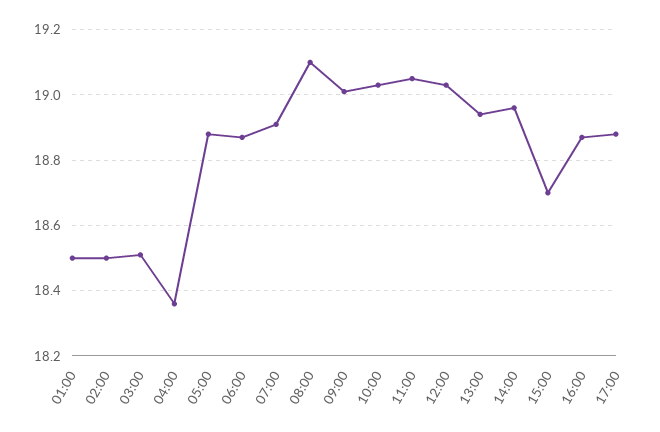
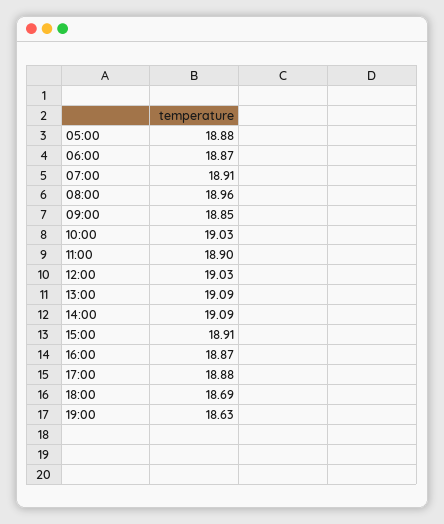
01:00: 18.5 -> none
02:00: 18.5 -> none
03:00: 18.5 -> none
04:00: 18.35 -> none
08:00: 19.1 -> 18.96
09:00: 19 -> 18.85
11:00: 19.05 -> 18.9
13:00: 18.95 -> 19.09
14:00: 18.95 -> 19.09
15:00: 18.7 -> 18.91
18:00: none -> 18.69
19:00: none -> 18.63

